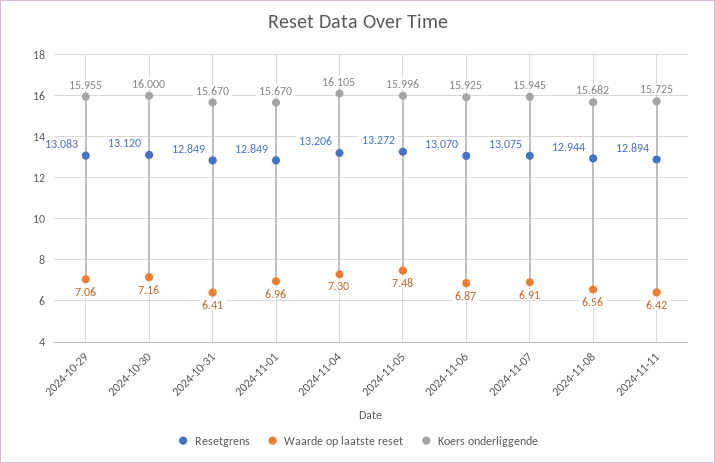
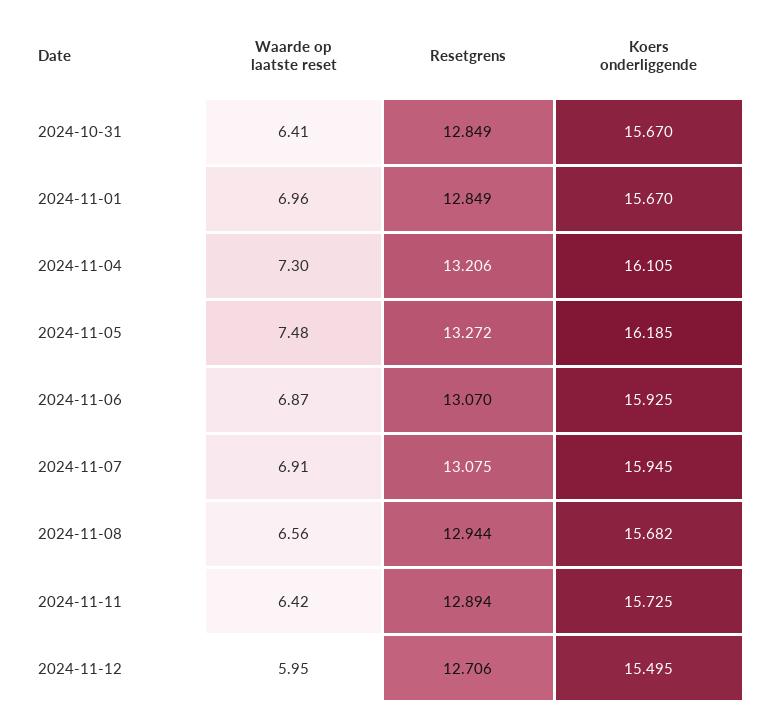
Resetgrens, 2024-10-29: 13.083 -> none
Waarde op laatste reset, 2024-10-29: 7.06 -> none
Koers onderliggende, 2024-10-29: 15.955 -> none
Resetgrens, 2024-10-30: 13.12 -> none
Waarde op laatste reset, 2024-10-30: 7.16 -> none
Koers onderliggende, 2024-10-30: 16 -> none
Koers onderliggende, 2024-11-05: 15.996 -> 16.185
Waarde op laatste reset, 2024-11-12: none -> 5.95
Resetgrens, 2024-11-12: none -> 12.706
Koers onderliggende, 2024-11-12: none -> 15.495

